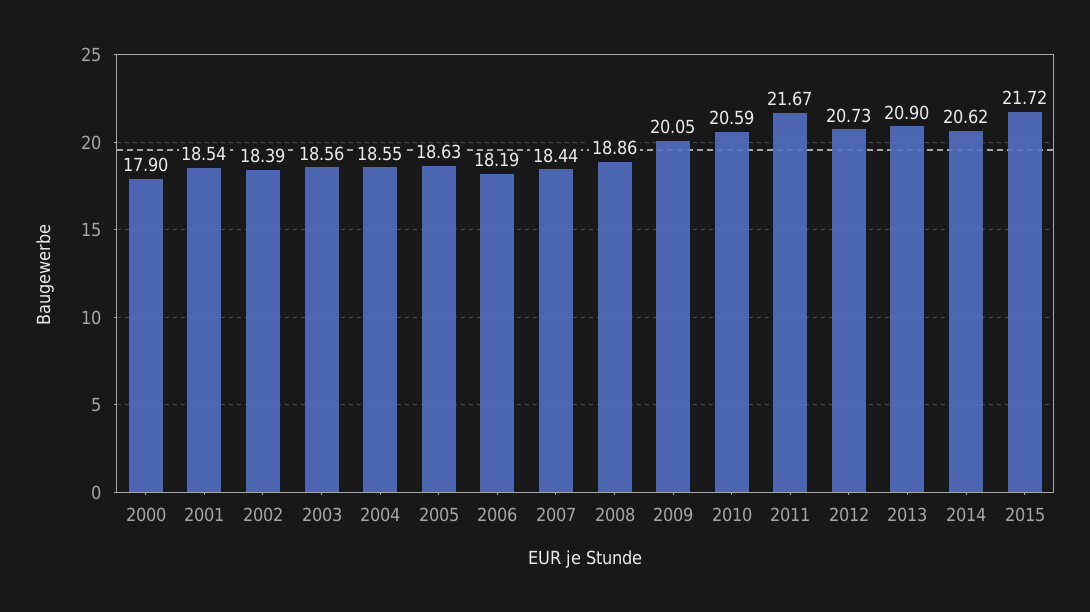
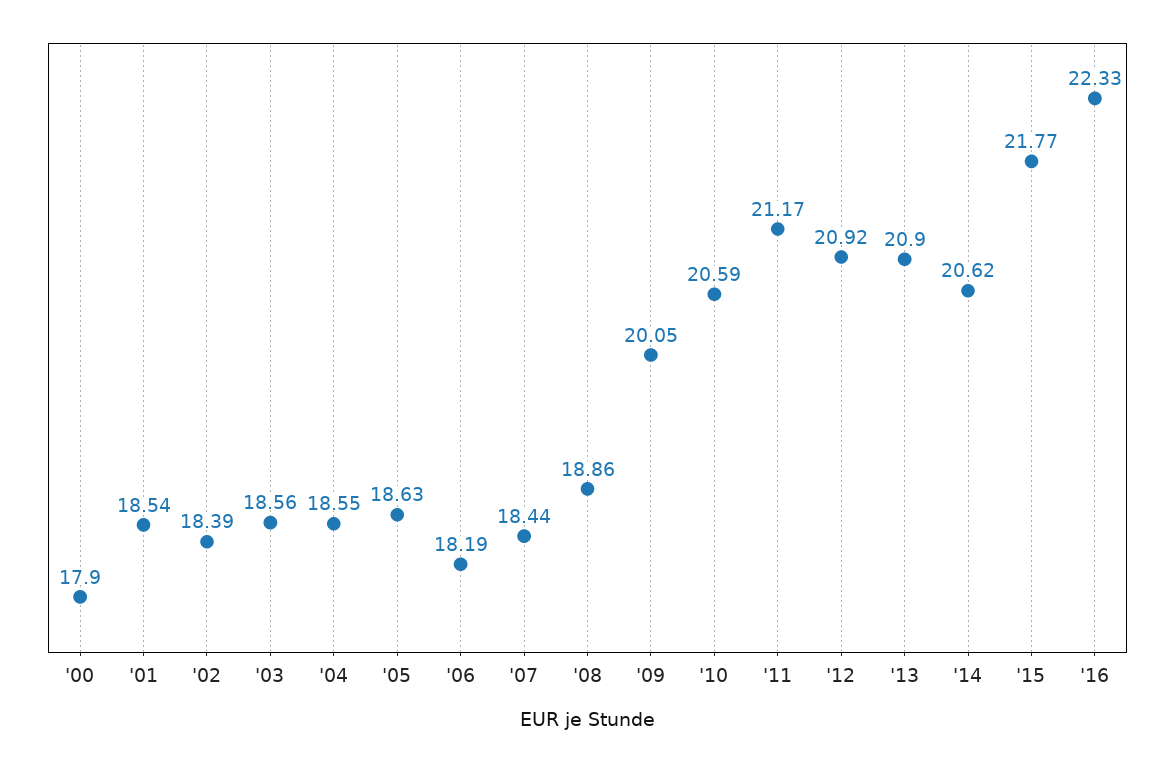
2011: 21.67 -> 21.17
2012: 20.73 -> 20.92
2015: 21.72 -> 21.77
'16: none -> 22.33

